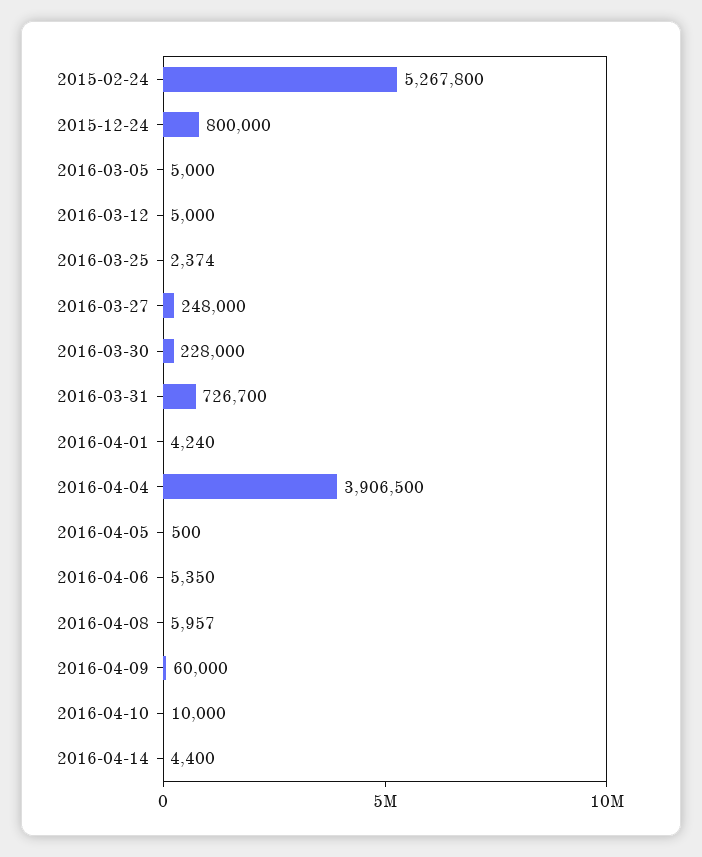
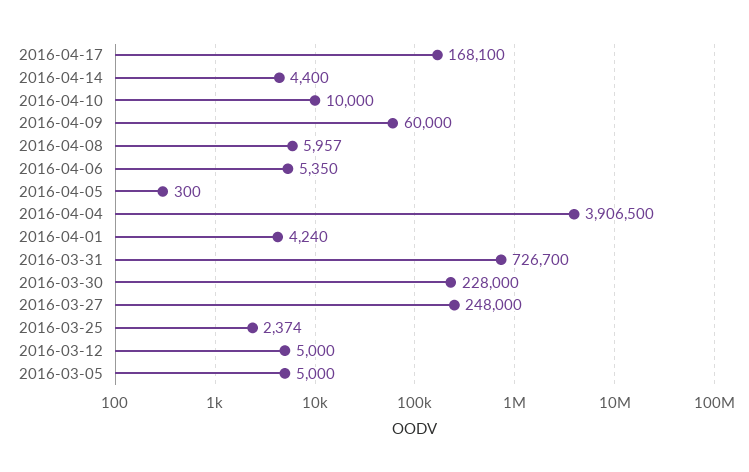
2015-02-24: 5267800 -> none
2015-12-24: 800000 -> none
2016-04-05: 500 -> 300
2016-04-17: none -> 168100

